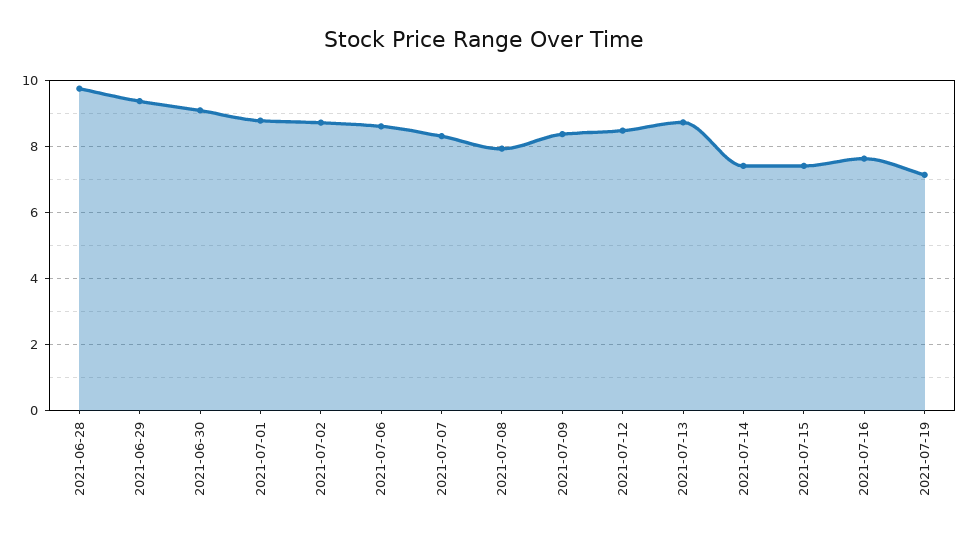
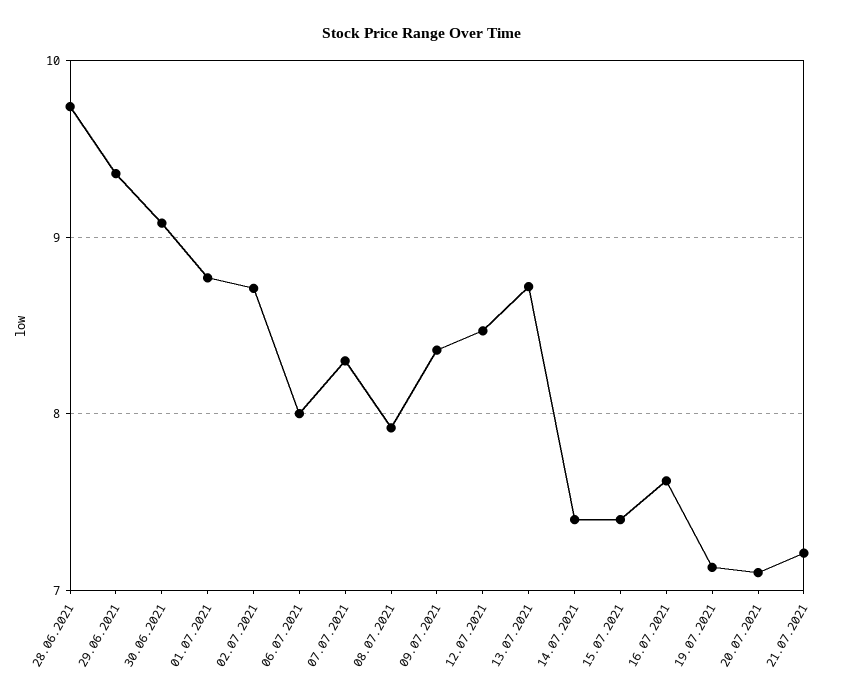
2021-07-06: 8.6 -> 8
20.07.2021: none -> 7.1
21.07.2021: none -> 7.2

